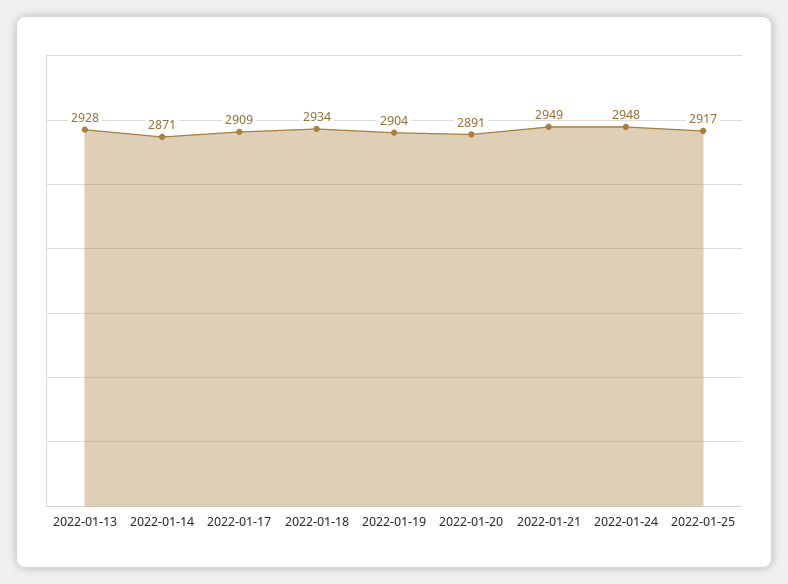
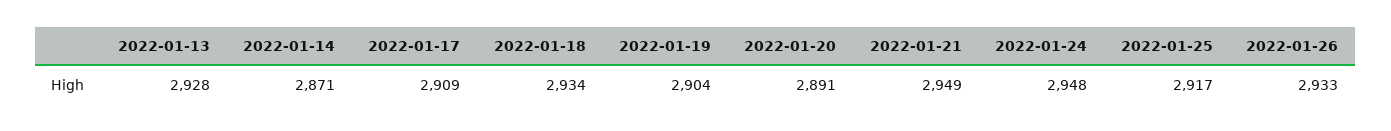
2022-01-26: none -> 2933

